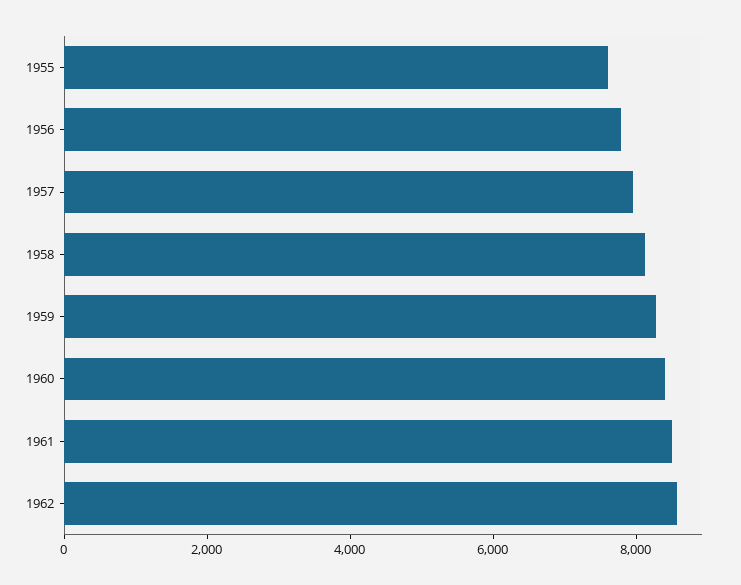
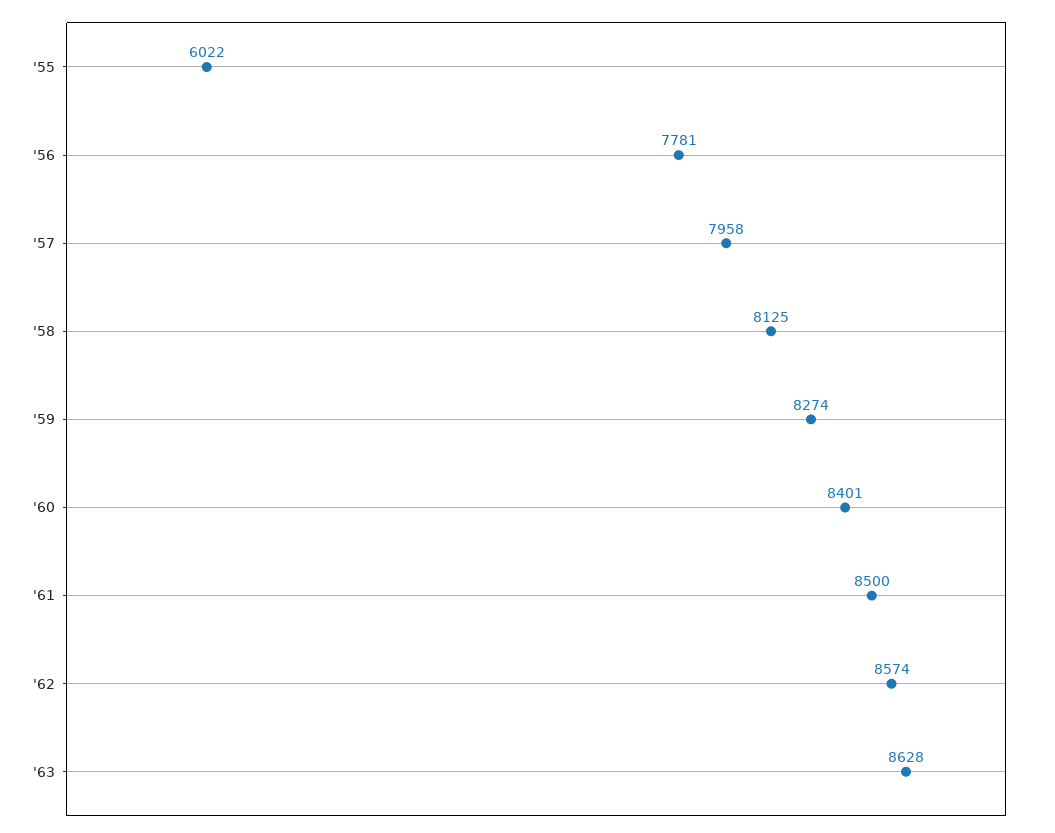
1955: 7500 -> 6022
'63: none -> 8628

